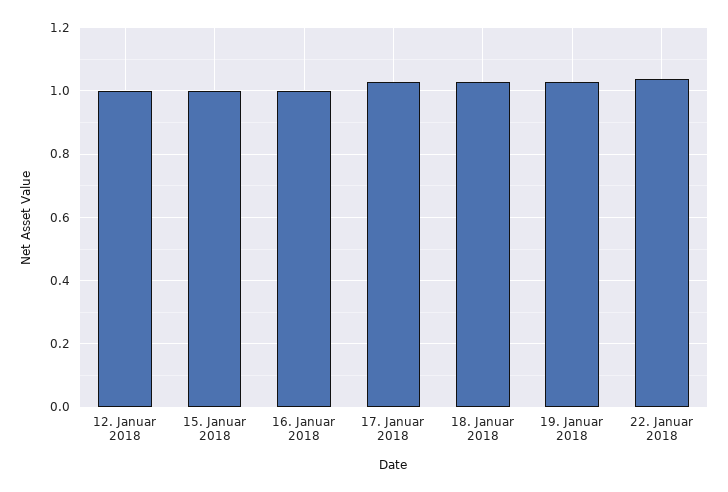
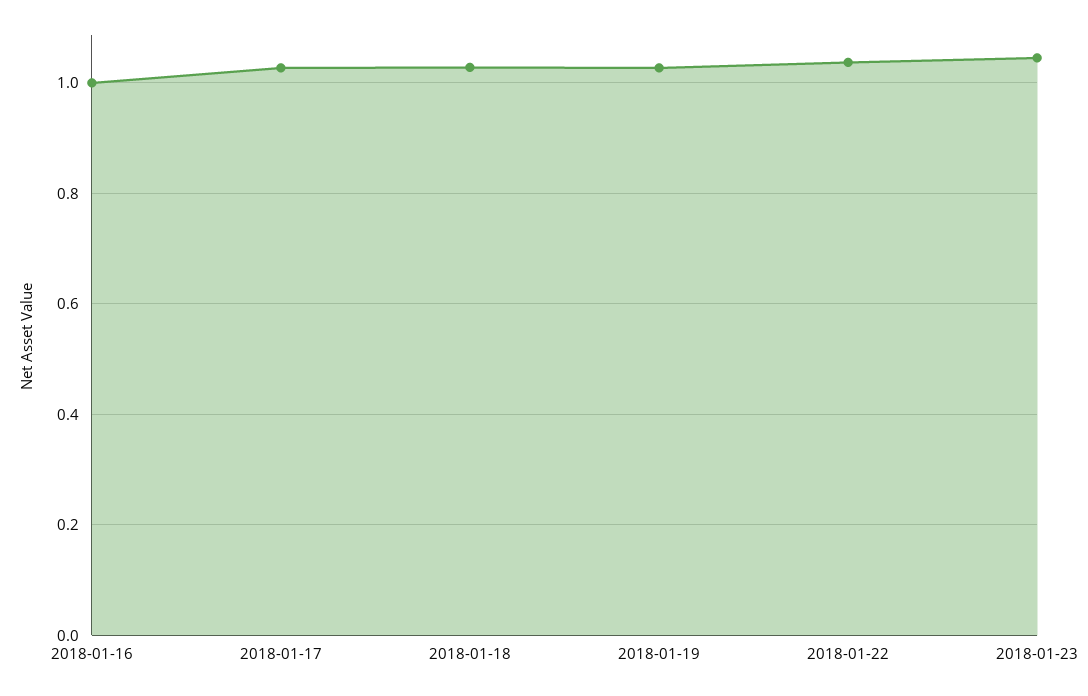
12. Januar 2018: 1 -> none
15. Januar 2018: 1 -> none
2018-01-23: none -> 1.04

